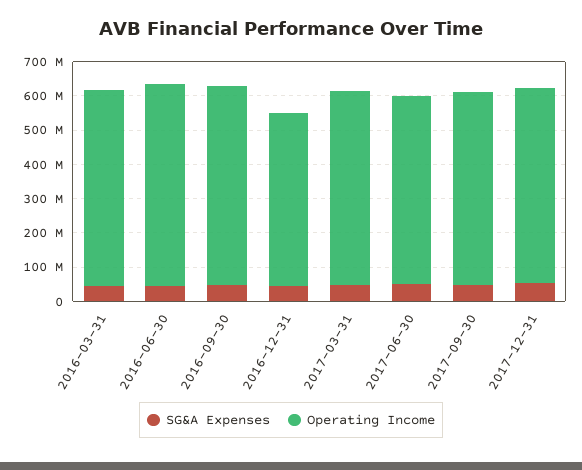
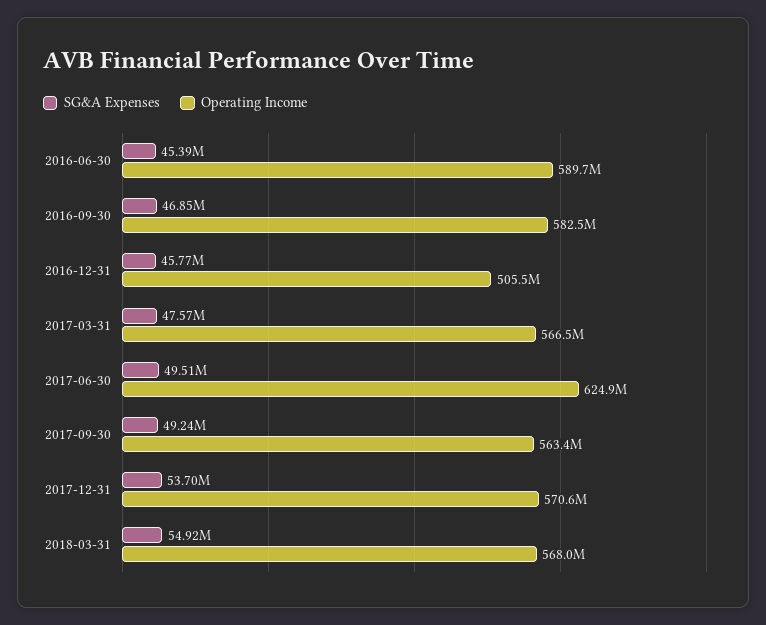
SG&A Expenses, 2016-03-31: 50000000 -> none
Operating Income, 2016-03-31: 575000000 -> none
Operating Income, 2017-06-30: 550000000 -> 624900000
SG&A Expenses, 2018-03-31: none -> 54920000
Operating Income, 2018-03-31: none -> 568000000

